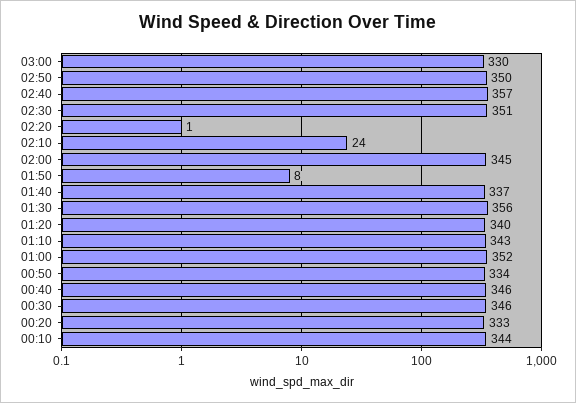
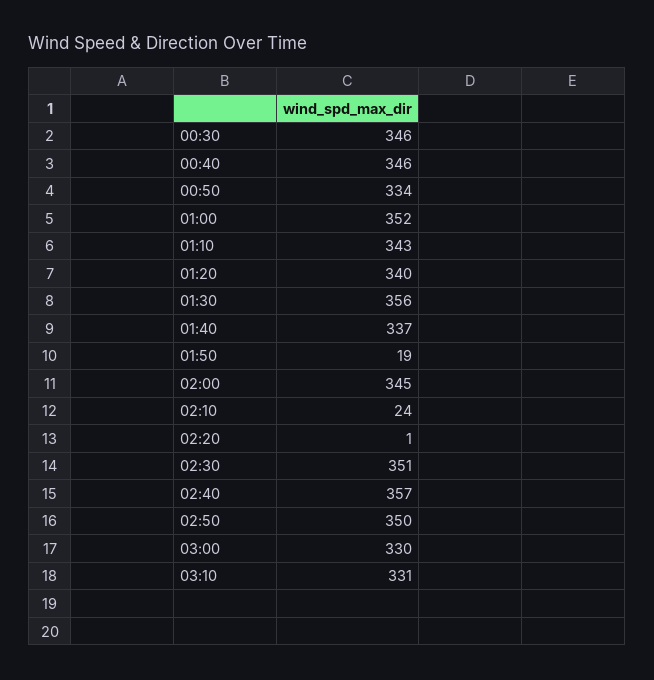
01:50: 8 -> 19
00:20: 333 -> none
00:10: 344 -> none
03:10: none -> 331

